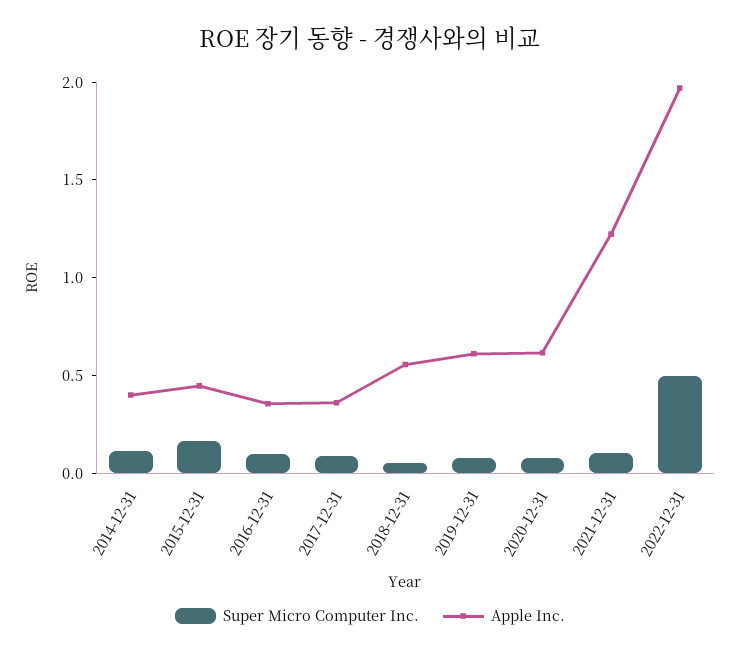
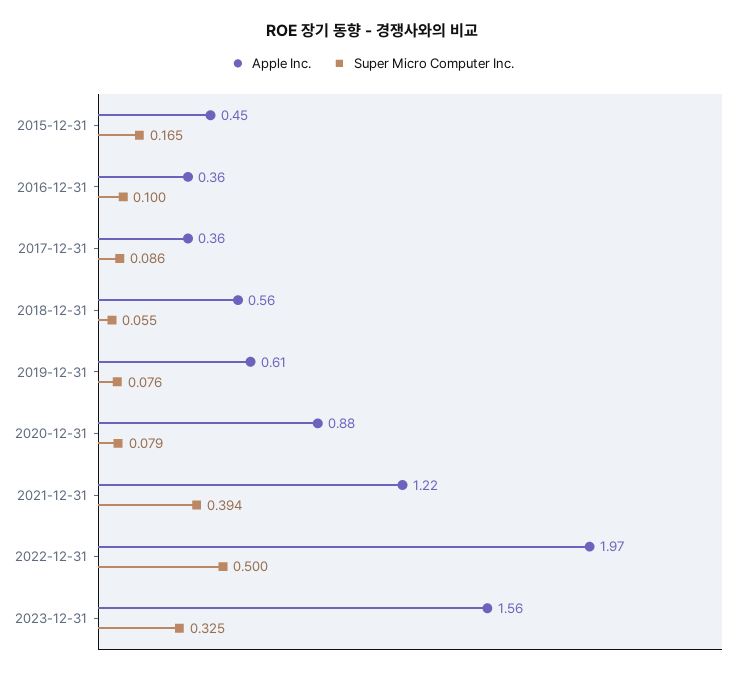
Super Micro Computer Inc., 2014-12-31: 0.1 -> none
Apple Inc., 2014-12-31: 0.4 -> none
Apple Inc., 2020-12-31: 0.6 -> 0.88
Super Micro Computer Inc., 2021-12-31: 0.1 -> 0.394
Apple Inc., 2023-12-31: none -> 1.56
Super Micro Computer Inc., 2023-12-31: none -> 0.325

